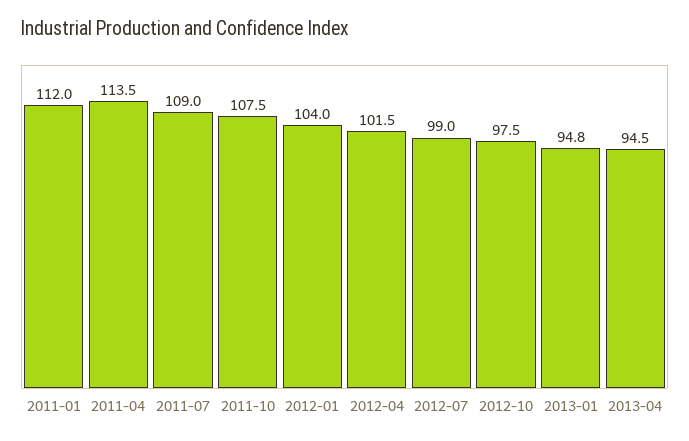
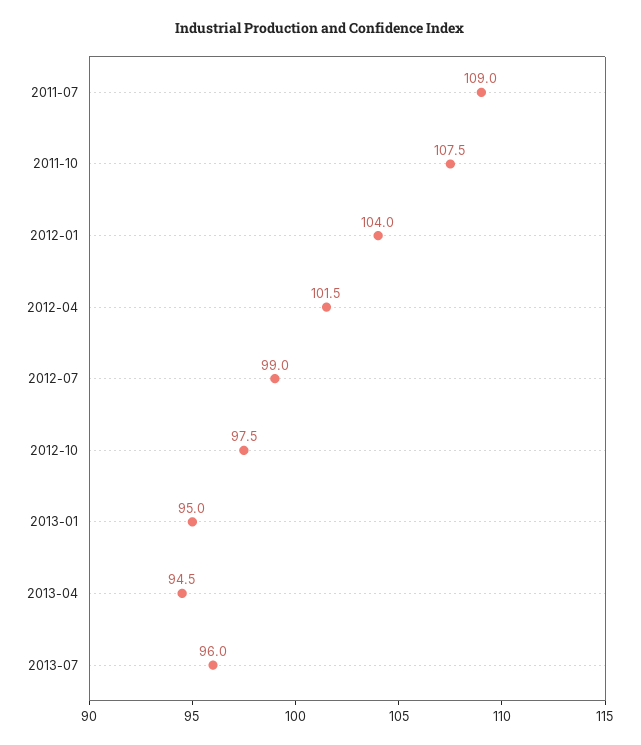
2011-01: 112 -> none
2011-04: 113.5 -> none
2013-01: 94.8 -> 95
2013-07: none -> 96

